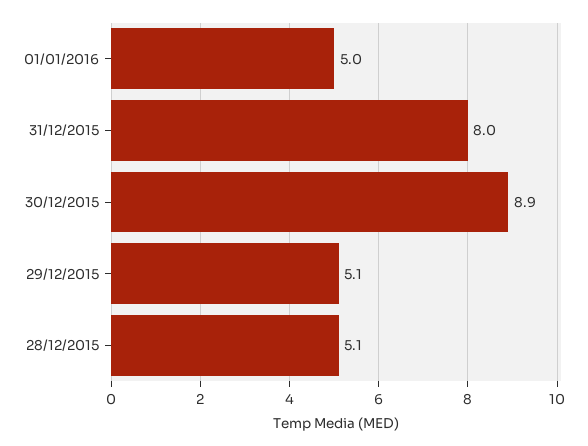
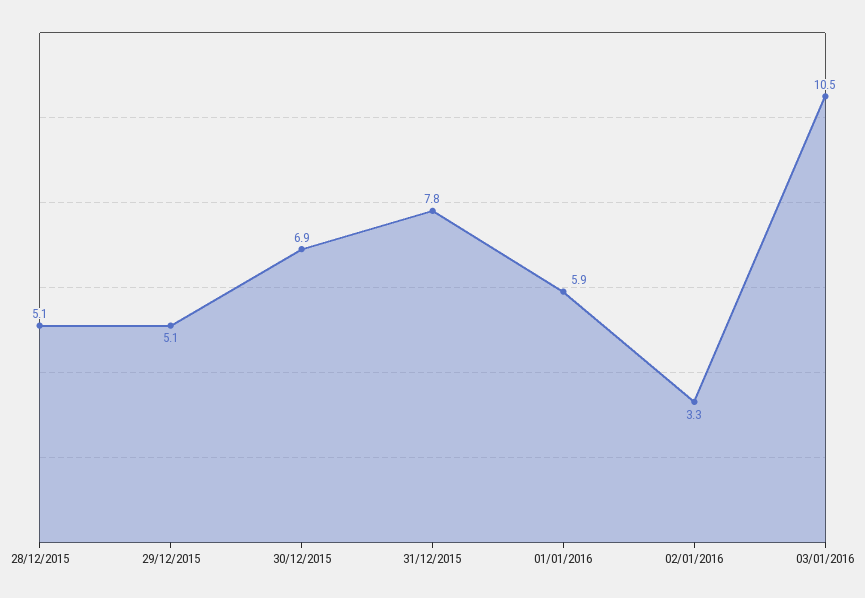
01/01/2016: 5 -> 5.9
31/12/2015: 8 -> 7.8
30/12/2015: 8.9 -> 6.9
02/01/2016: none -> 3.3
03/01/2016: none -> 10.5

